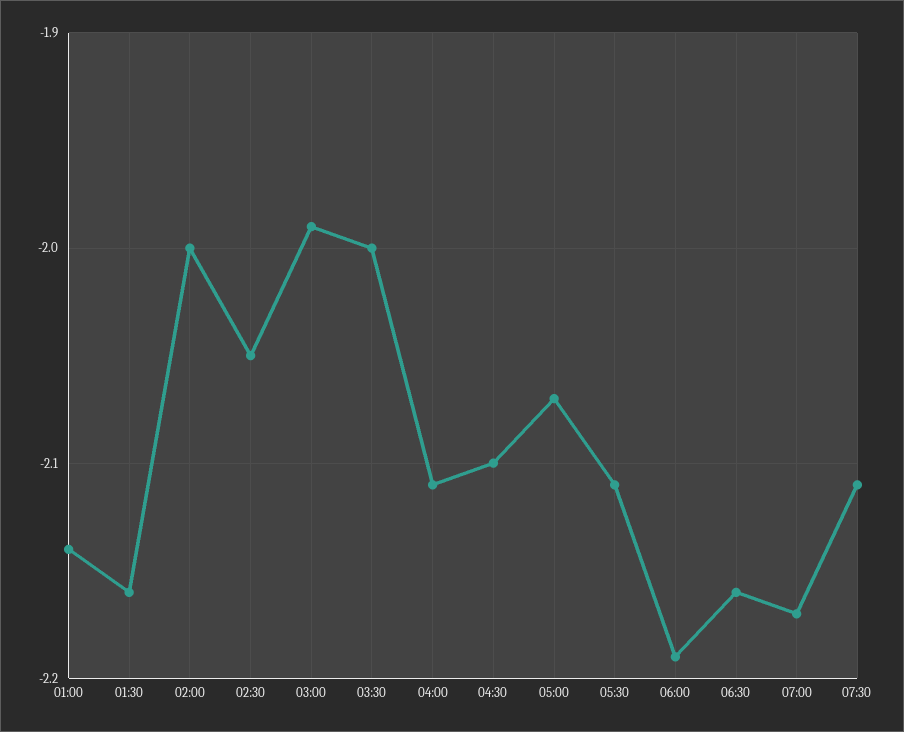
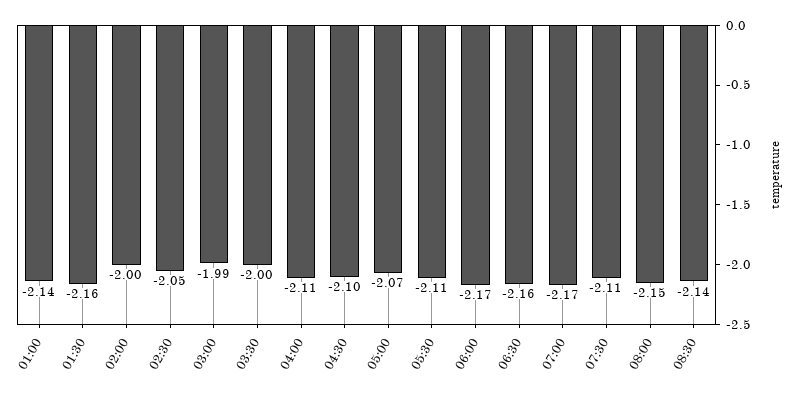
06:00: -2.19 -> -2.17
08:00: none -> -2.15
08:30: none -> -2.14

